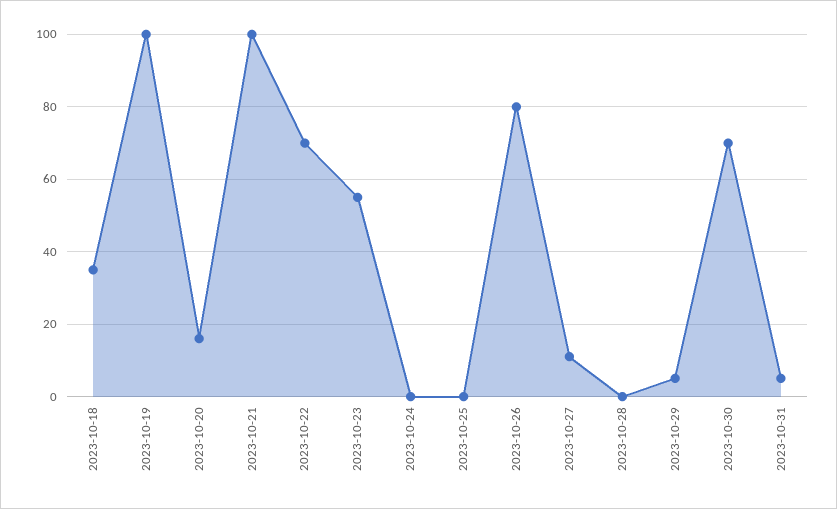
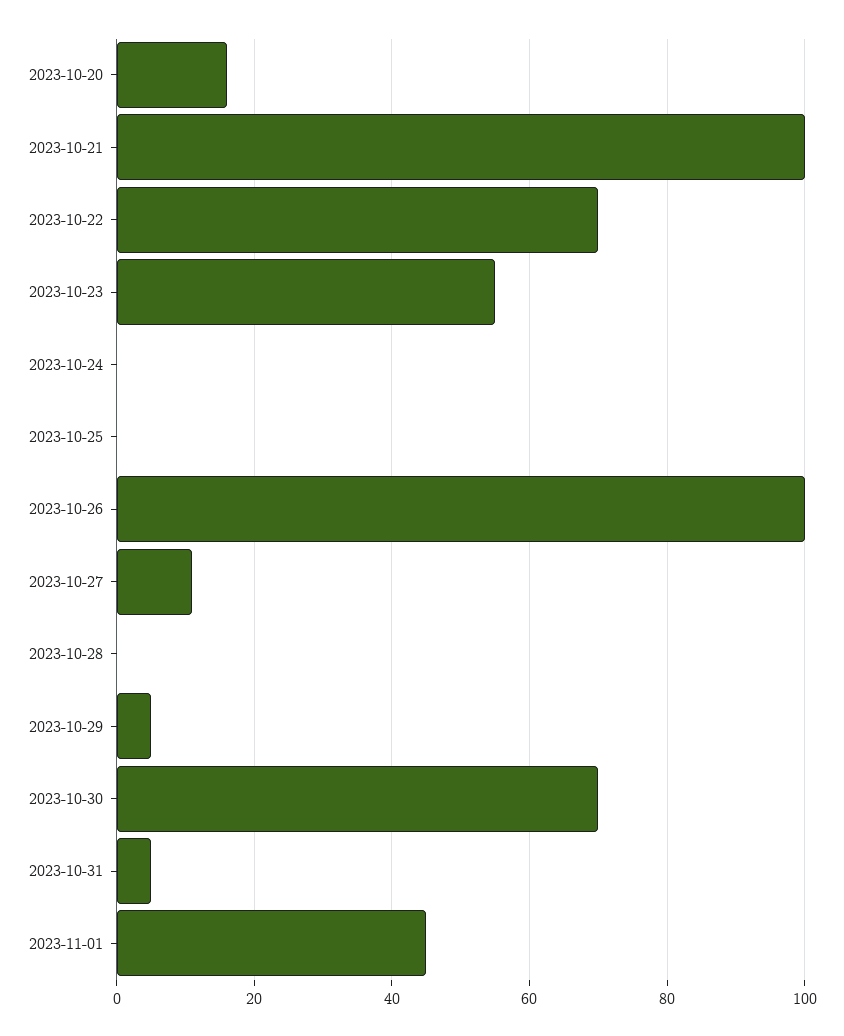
2023-10-18: 35 -> none
2023-10-19: 100 -> none
2023-10-26: 80 -> 100
2023-11-01: none -> 45

